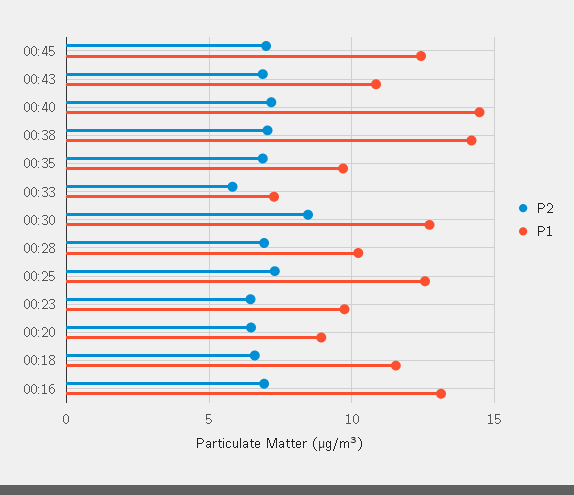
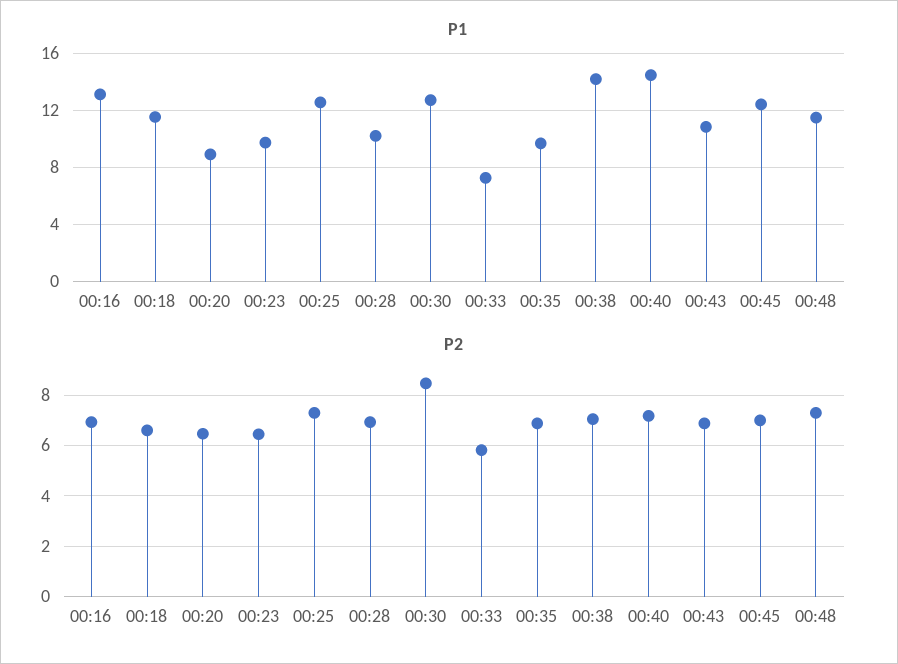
P1, 00:48: none -> 11.5
P2, 00:48: none -> 7.25

